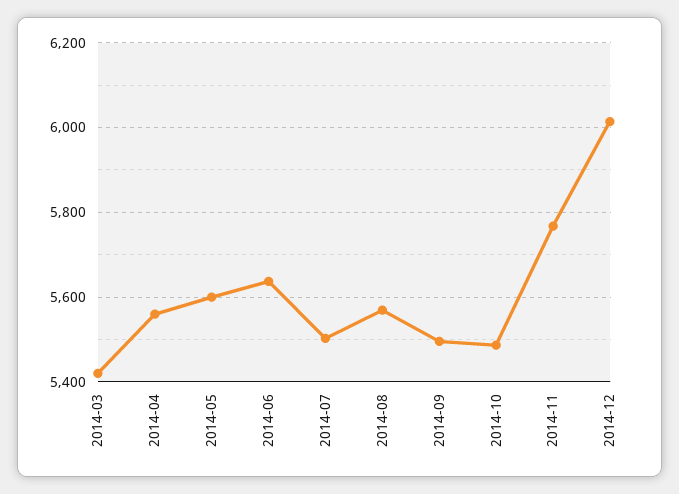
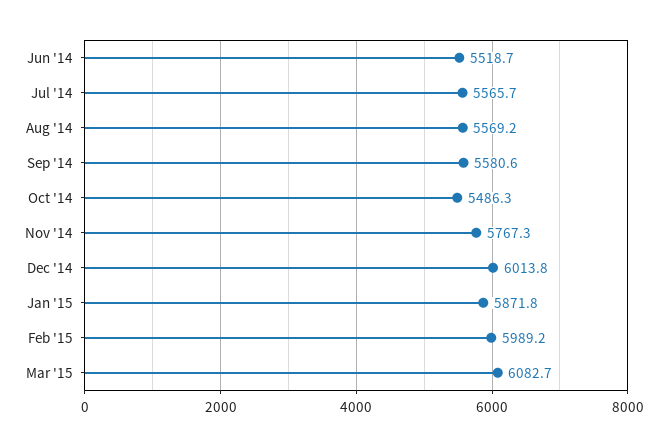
2014-03: 5420 -> none
2014-04: 5560 -> none
2014-05: 5600 -> none
2014-06: 5640 -> 5518.7
2014-07: 5500 -> 5565.7
2014-09: 5500 -> 5580.6
Jan '15: none -> 5871.8
Feb '15: none -> 5989.2
Mar '15: none -> 6082.7

